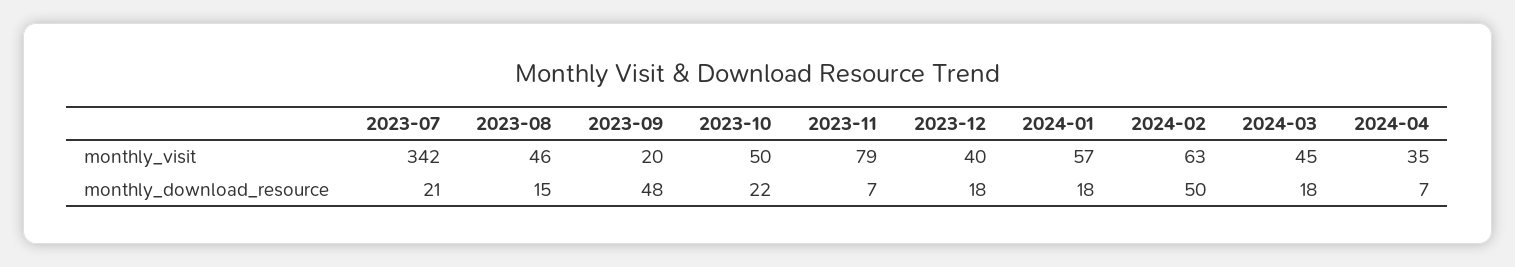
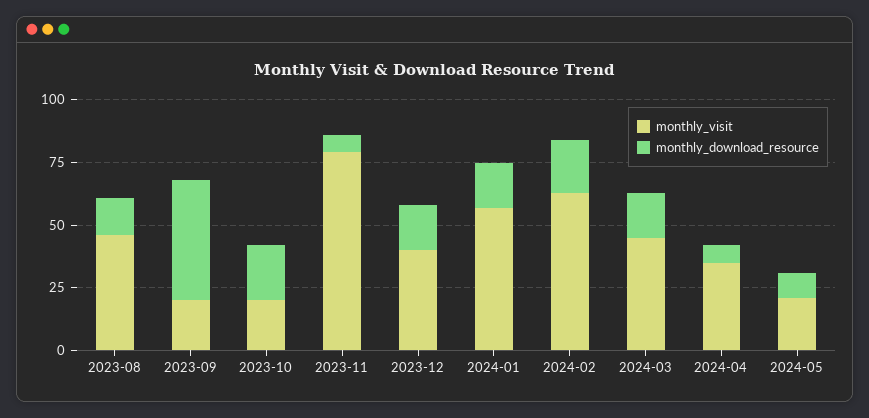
monthly_visit, 2023-07: 342 -> none
monthly_visit, 2023-10: 50 -> 20
monthly_download_resource, 2023-07: 21 -> none
monthly_download_resource, 2024-02: 50 -> 20
monthly_visit, 2024-05: none -> 20
monthly_download_resource, 2024-05: none -> 10

